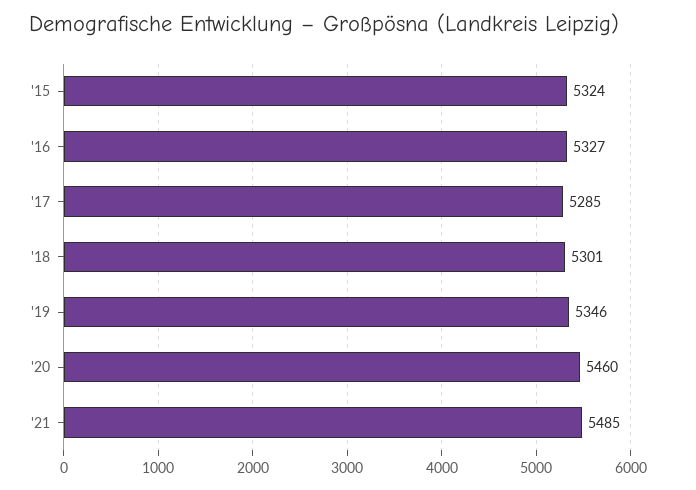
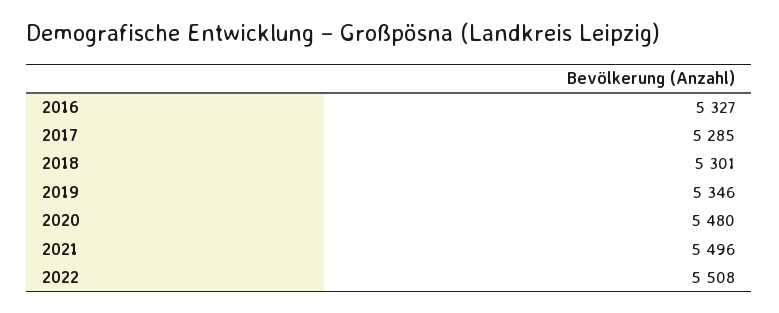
'15: 5324 -> none
'20: 5460 -> 5480
'21: 5485 -> 5496
2022: none -> 5508

